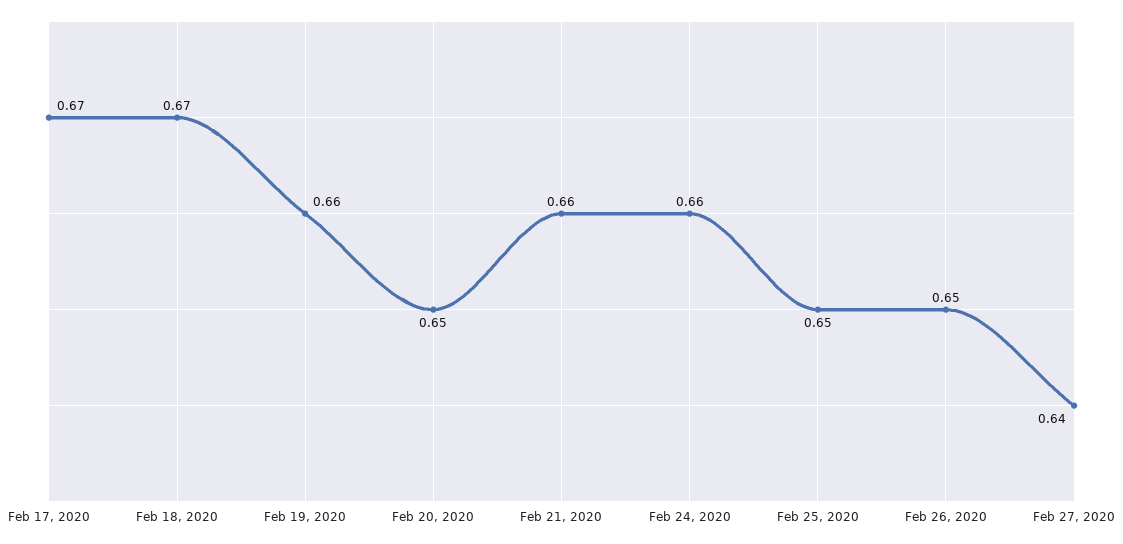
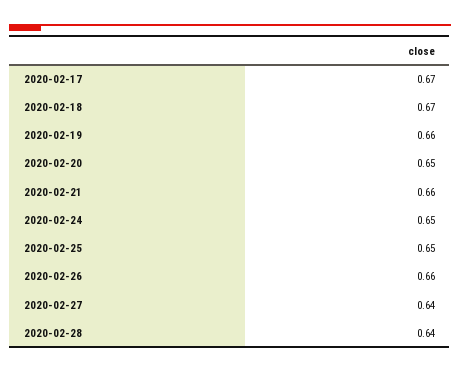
Feb 24, 2020: 0.66 -> 0.65
Feb 26, 2020: 0.65 -> 0.66
2020-02-28: none -> 0.64

